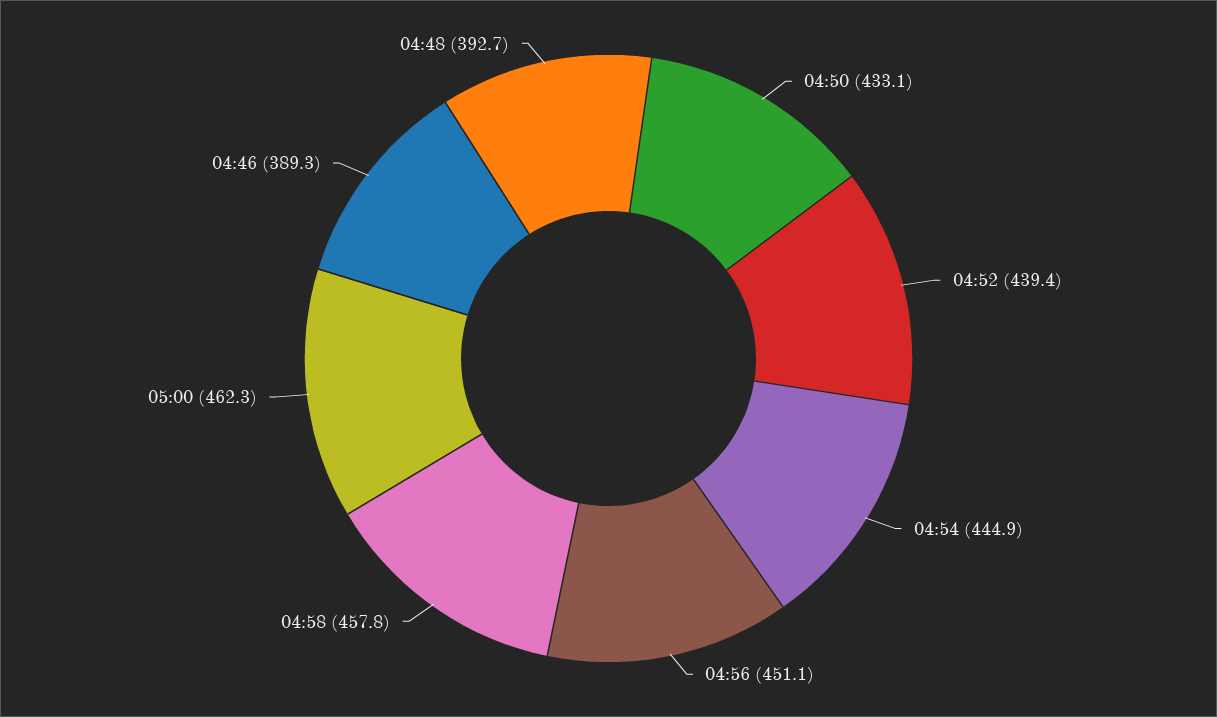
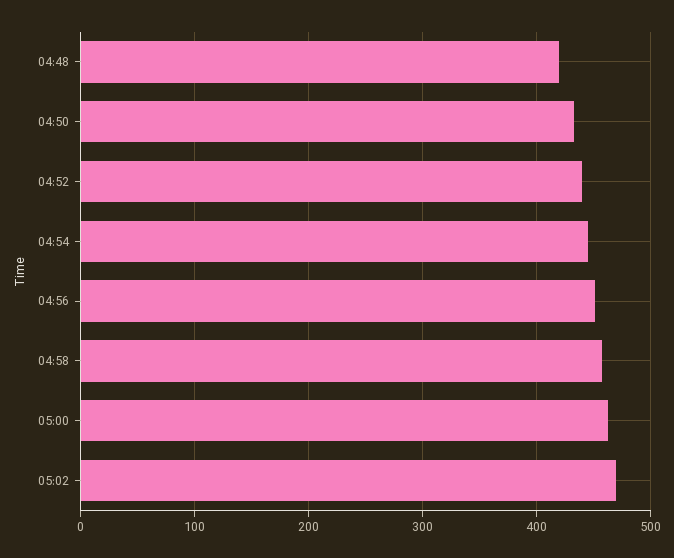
04:46: 389.3 -> none
04:48: 392.7 -> 420
05:02: none -> 470

